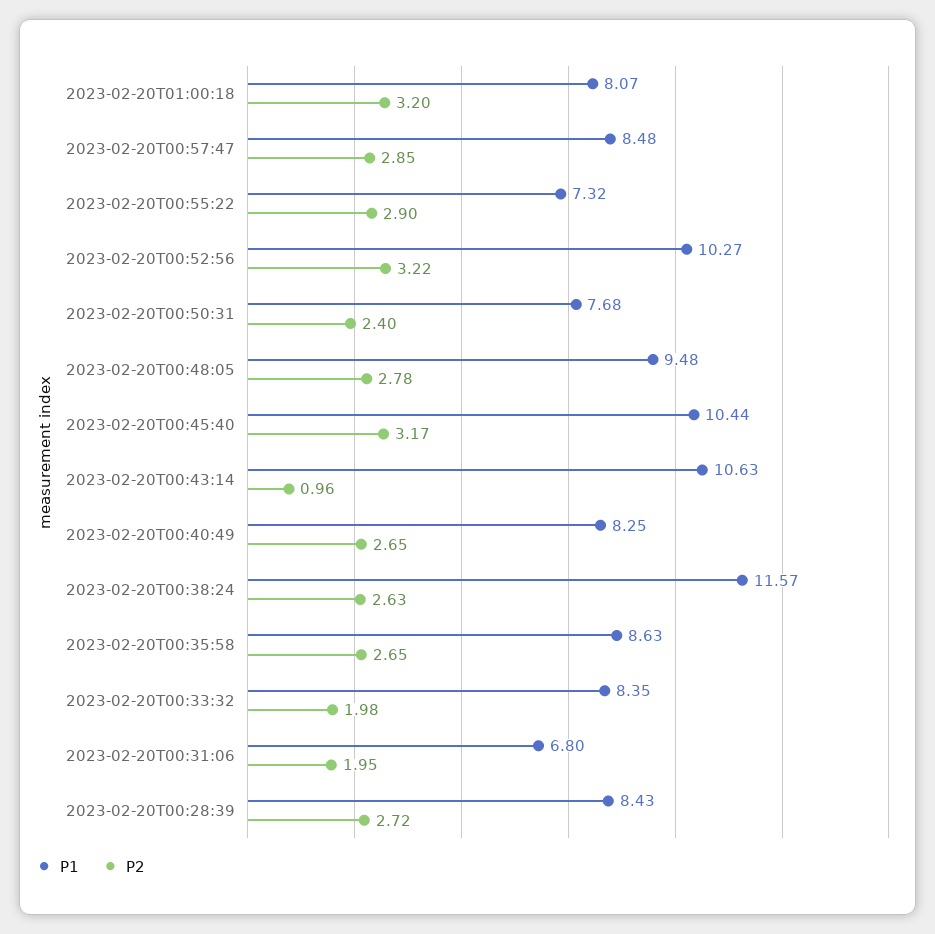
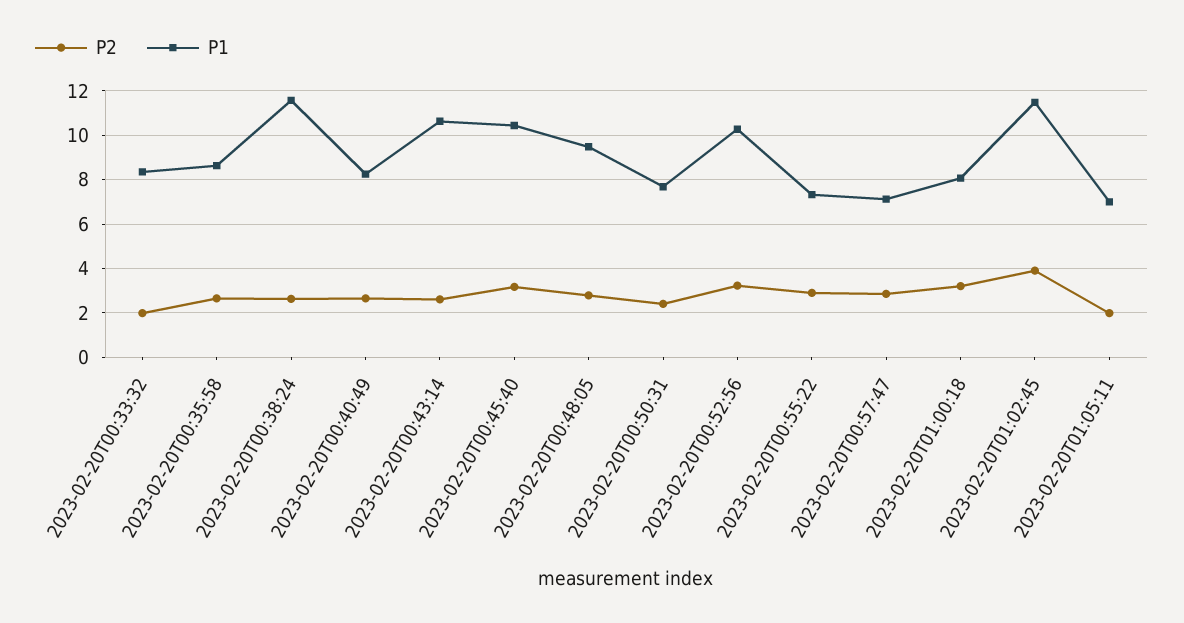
P1, 2023-02-20T00:57:47: 8.48 -> 7
P2, 2023-02-20T00:43:14: 0.96 -> 2.5
P1, 2023-02-20T00:31:06: 6.8 -> none
P2, 2023-02-20T00:31:06: 1.95 -> none
P1, 2023-02-20T00:28:39: 8.43 -> none
P2, 2023-02-20T00:28:39: 2.72 -> none
P2, 2023-02-20T01:02:45: none -> 4
P1, 2023-02-20T01:02:45: none -> 11.5
P2, 2023-02-20T01:05:11: none -> 2
P1, 2023-02-20T01:05:11: none -> 7

